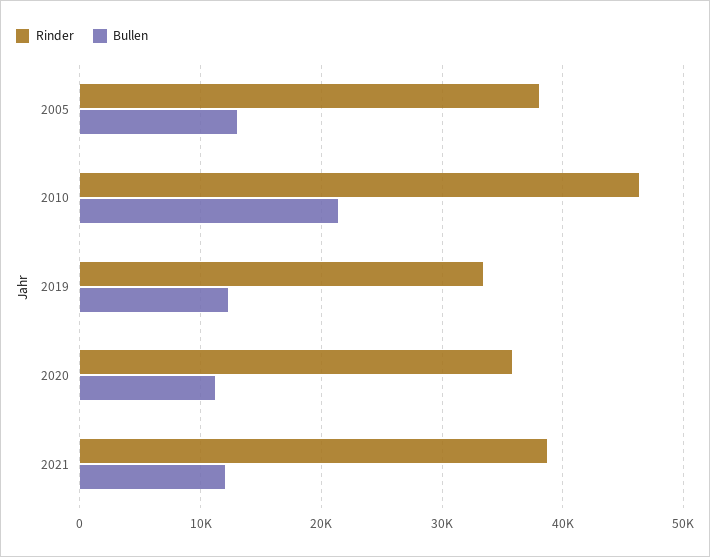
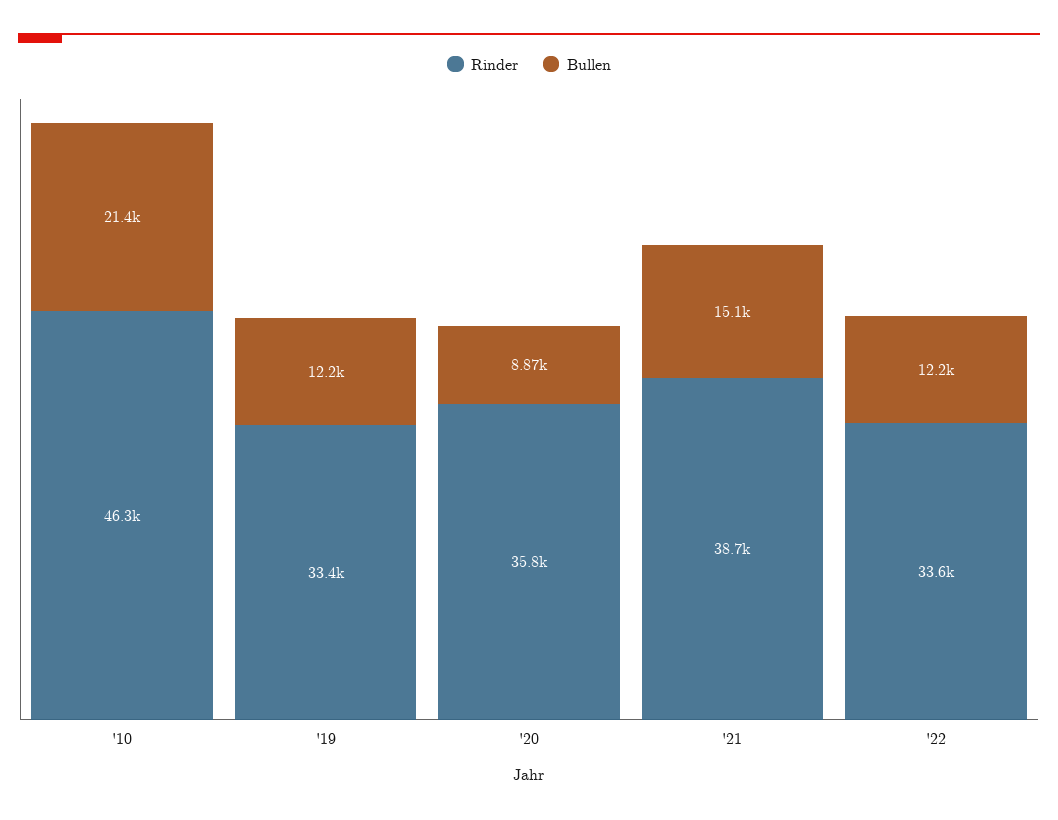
Rinder, 2005: 38000 -> none
Bullen, 2005: 13000 -> none
Bullen, 2020: 11000 -> 8870
Bullen, 2021: 12000 -> 15100
Rinder, '22: none -> 33600
Bullen, '22: none -> 12200

